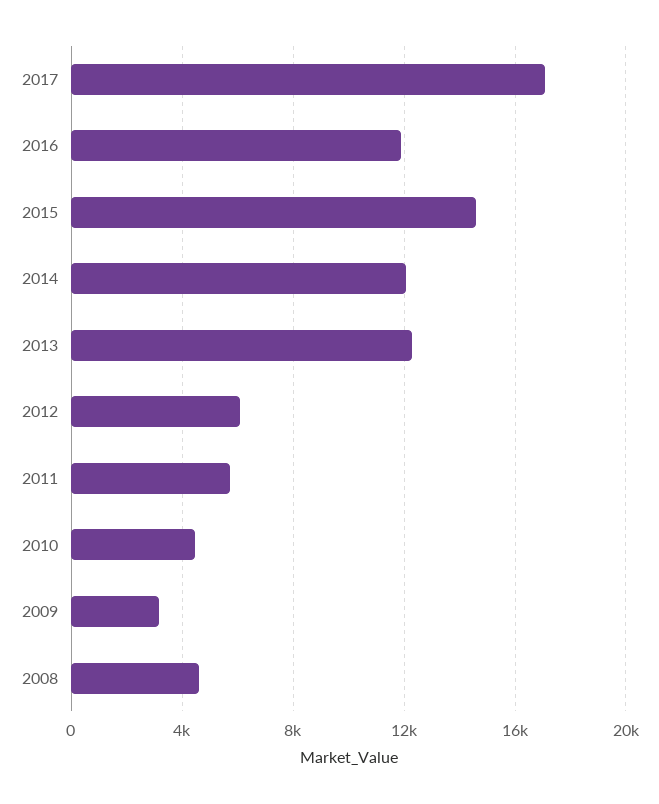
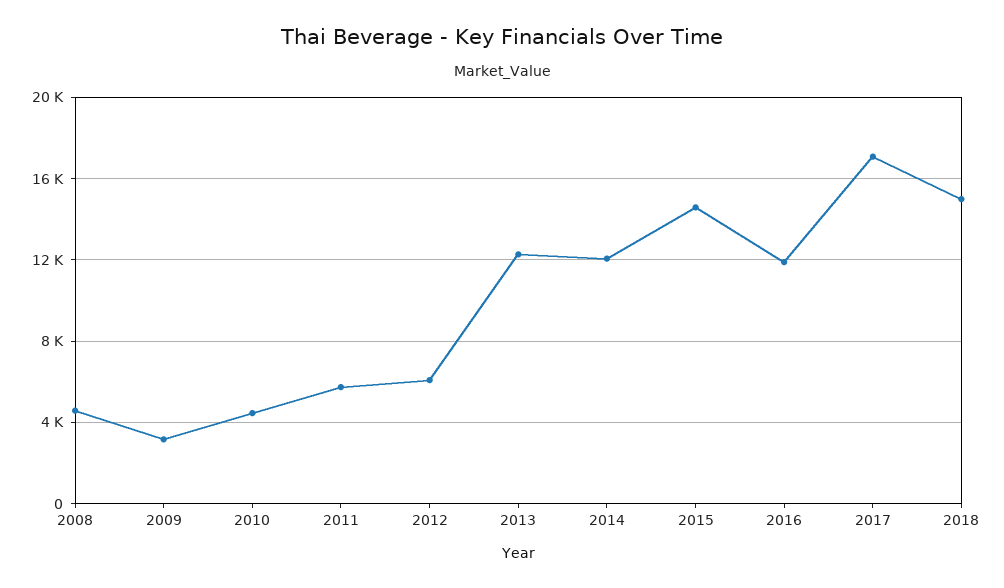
2018: none -> 15000

